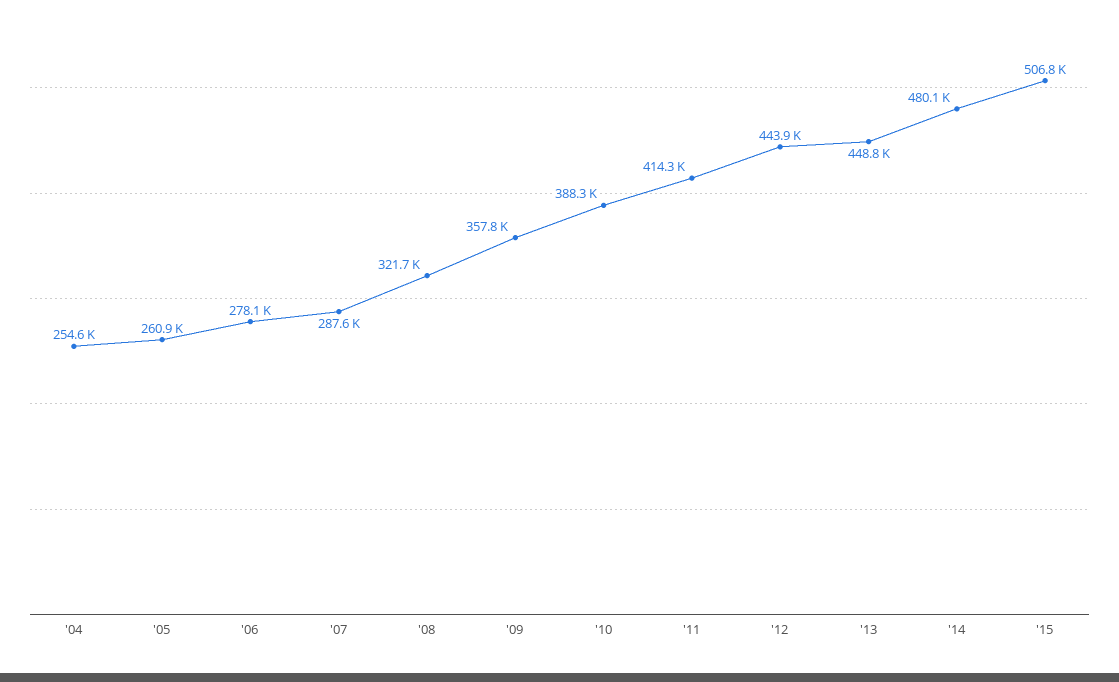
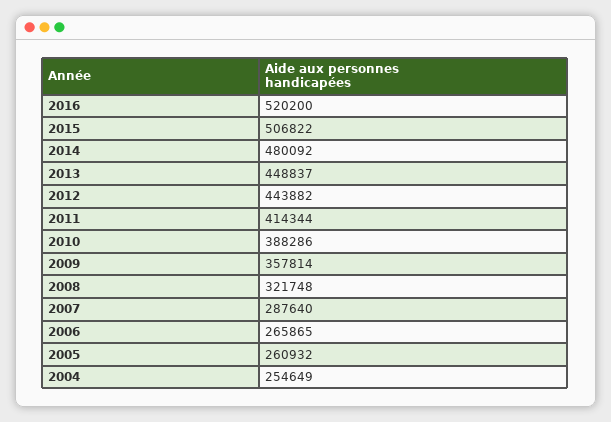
'06: 278100 -> 265865
2016: none -> 520200

